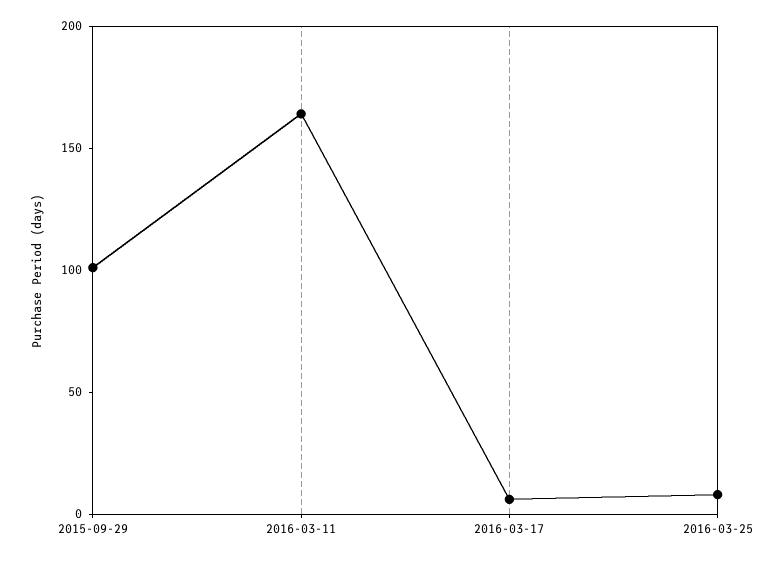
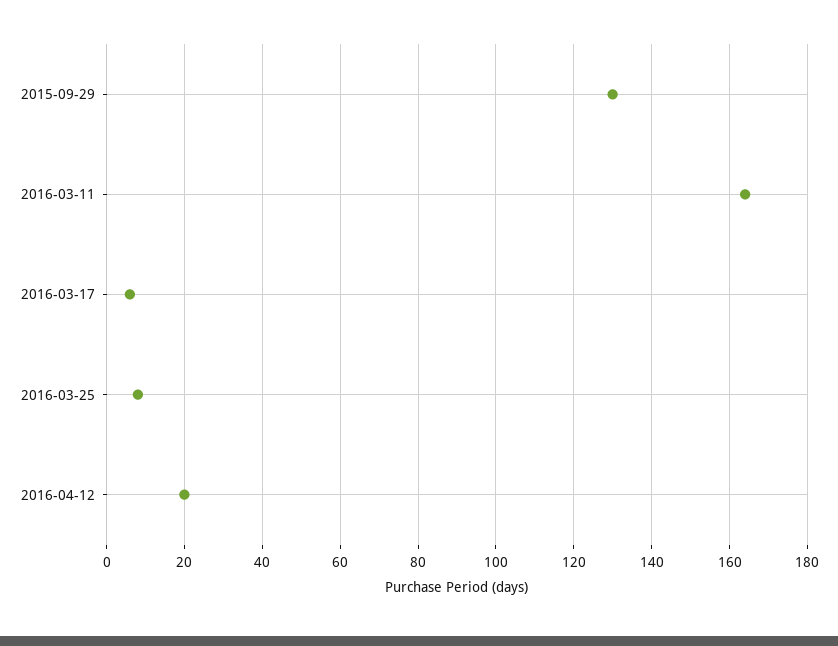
2015-09-29: 100 -> 130
2016-04-12: none -> 20

